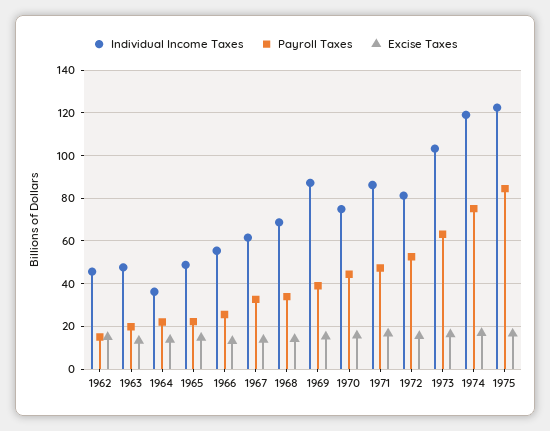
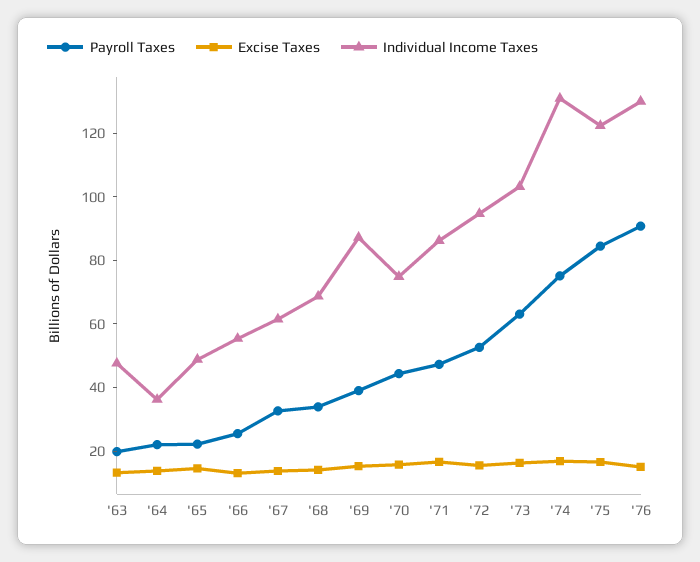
Individual Income Taxes, 1962: 45 -> none
Payroll Taxes, 1962: 15 -> none
Excise Taxes, 1962: 15 -> none
Individual Income Taxes, 1972: 80 -> 95
Individual Income Taxes, 1974: 120 -> 130
Payroll Taxes, '76: none -> 90
Excise Taxes, '76: none -> 15
Individual Income Taxes, '76: none -> 130

